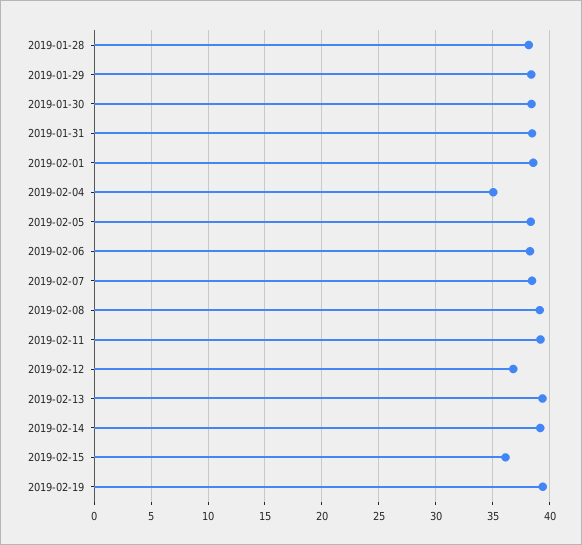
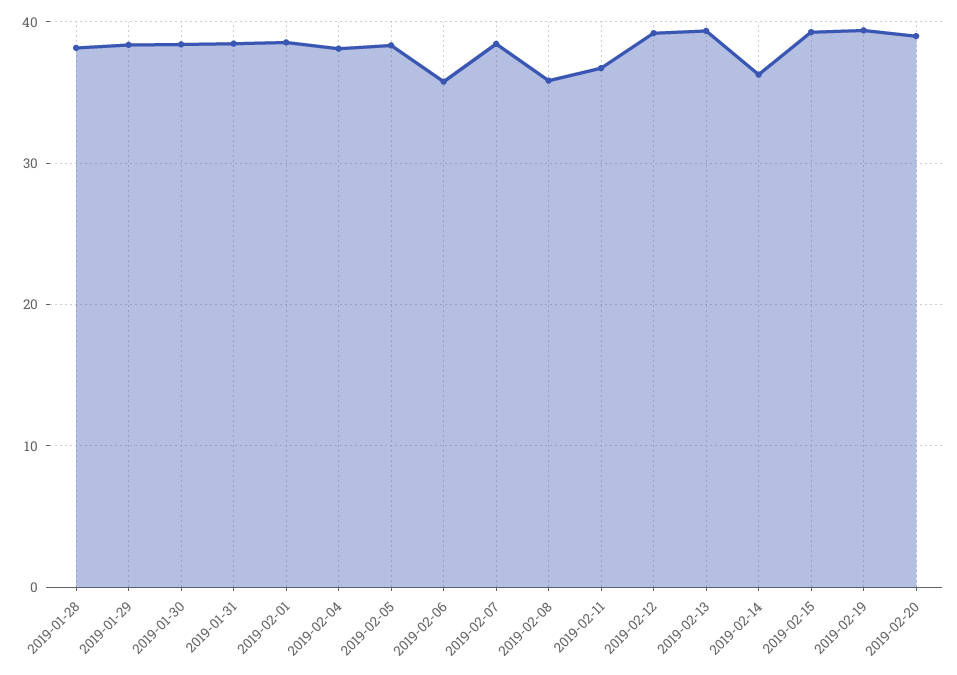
2019-02-04: 35 -> 38
2019-02-06: 38 -> 36
2019-02-08: 39 -> 36
2019-02-11: 39 -> 37
2019-02-12: 37 -> 39
2019-02-14: 39 -> 36
2019-02-15: 36 -> 39
2019-02-20: none -> 39

